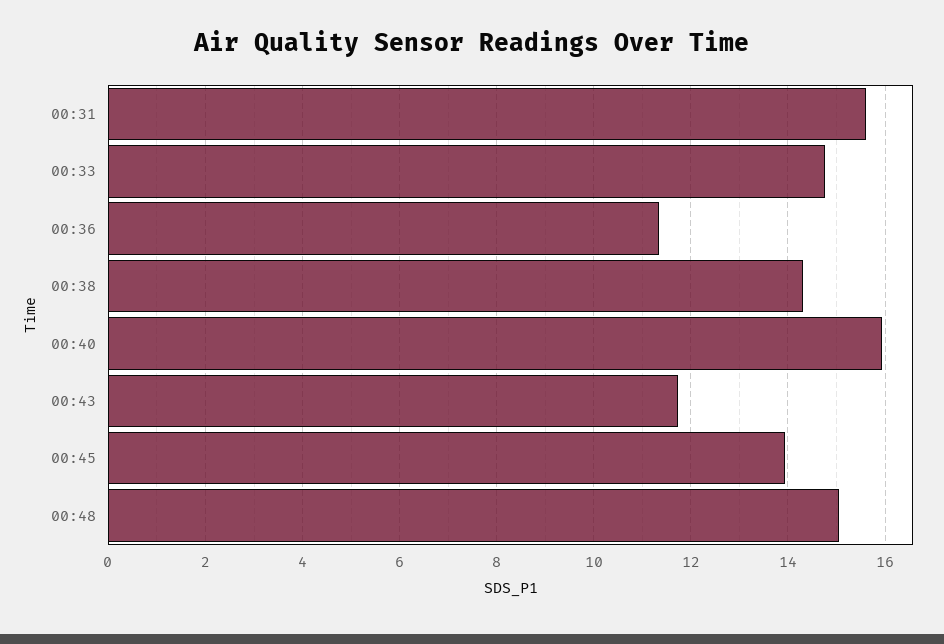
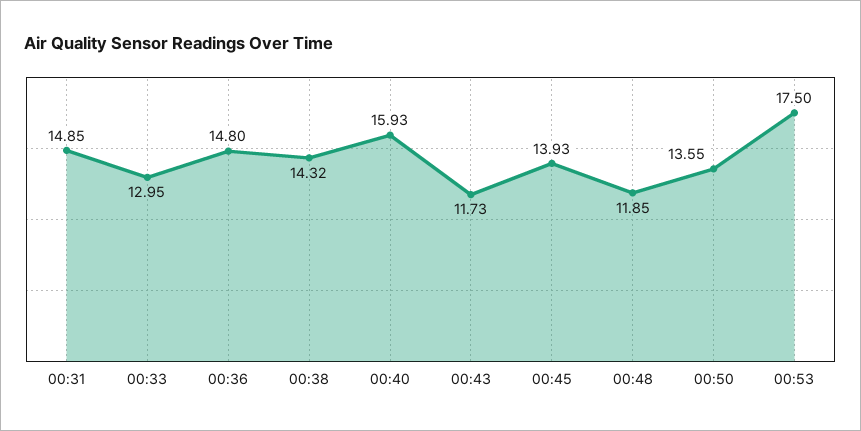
00:31: 15.6 -> 14.85
00:33: 14.8 -> 12.95
00:36: 11.4 -> 14.8
00:48: 15 -> 11.85
00:50: none -> 13.55
00:53: none -> 17.5

